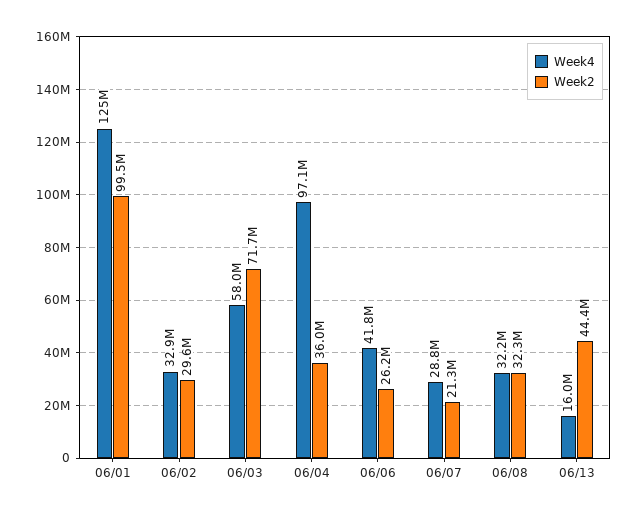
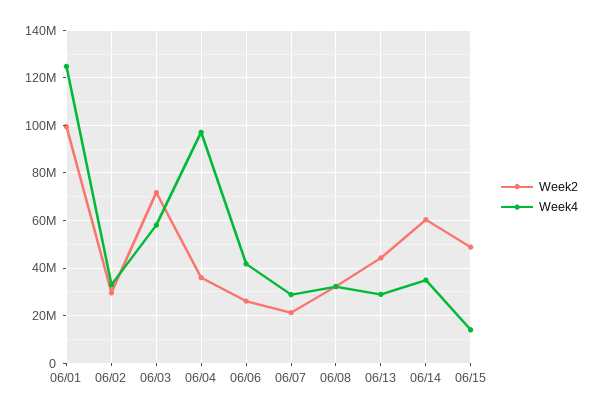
Week4, 06/13: 16000000 -> 30000000
Week2, 06/14: none -> 60000000
Week4, 06/14: none -> 35000000
Week2, 06/15: none -> 50000000
Week4, 06/15: none -> 15000000

